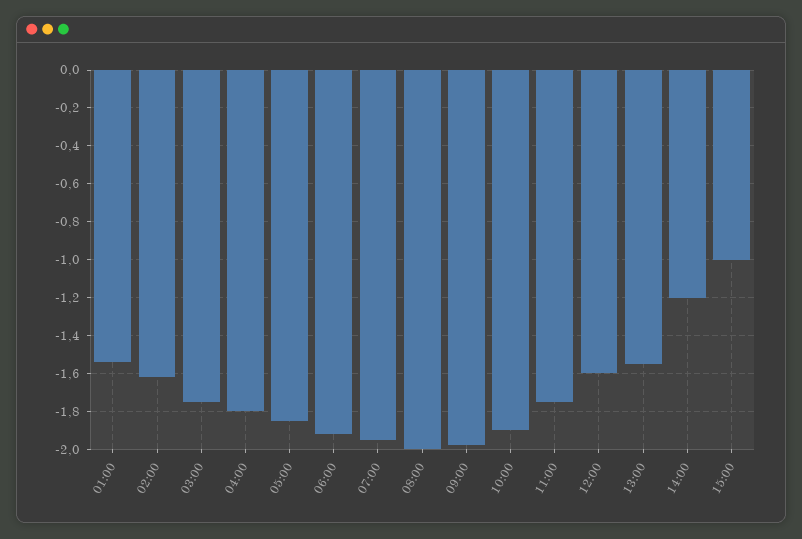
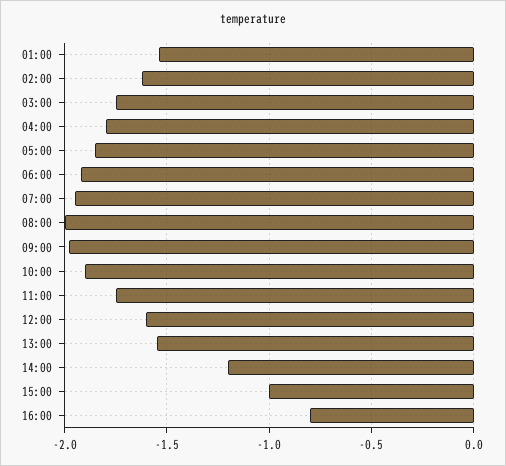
16:00: none -> -0.8

